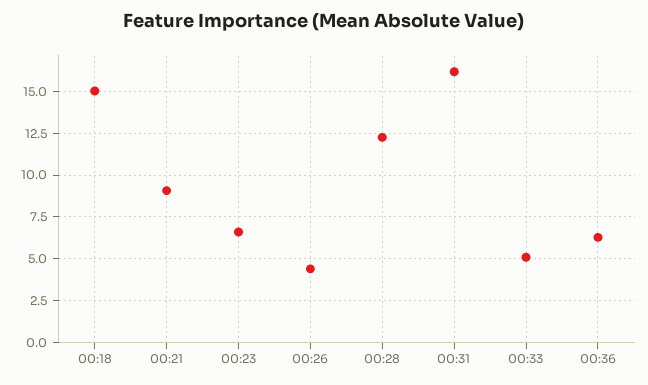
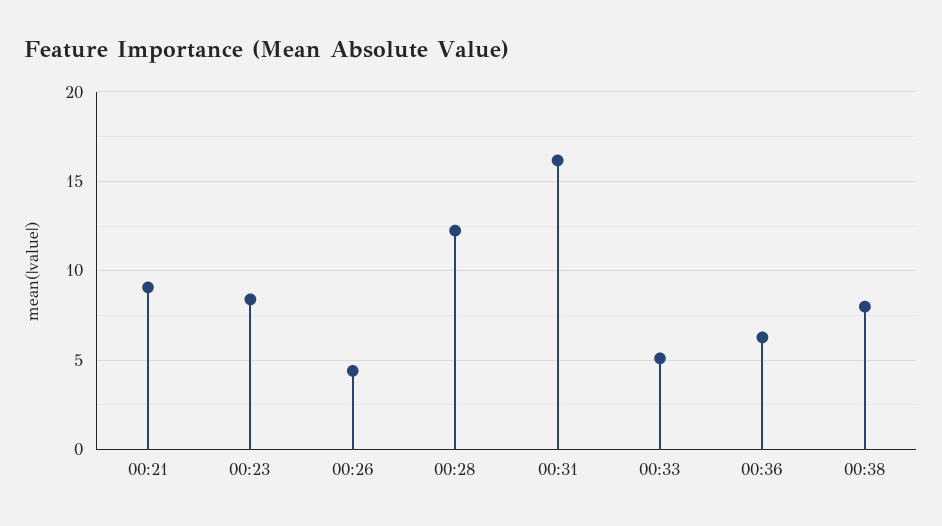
00:18: 15 -> none
00:23: 6.5 -> 8.5
00:38: none -> 8

